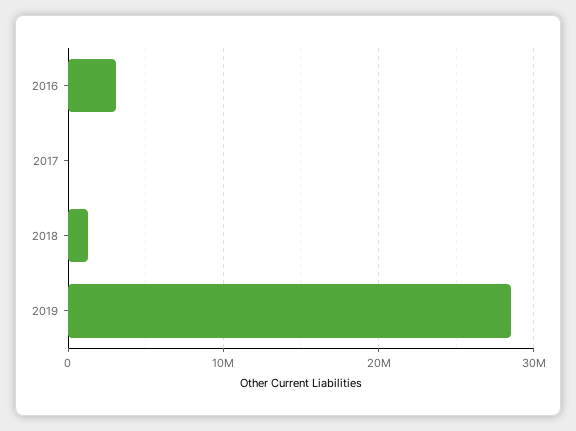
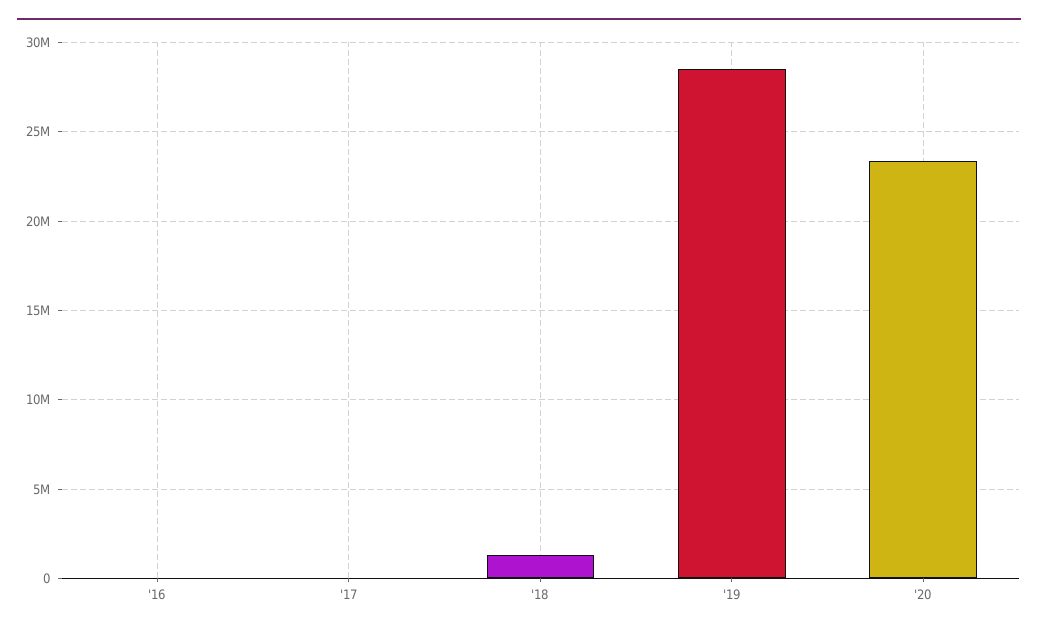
2016: 3000000 -> 0
'20: none -> 23500000

